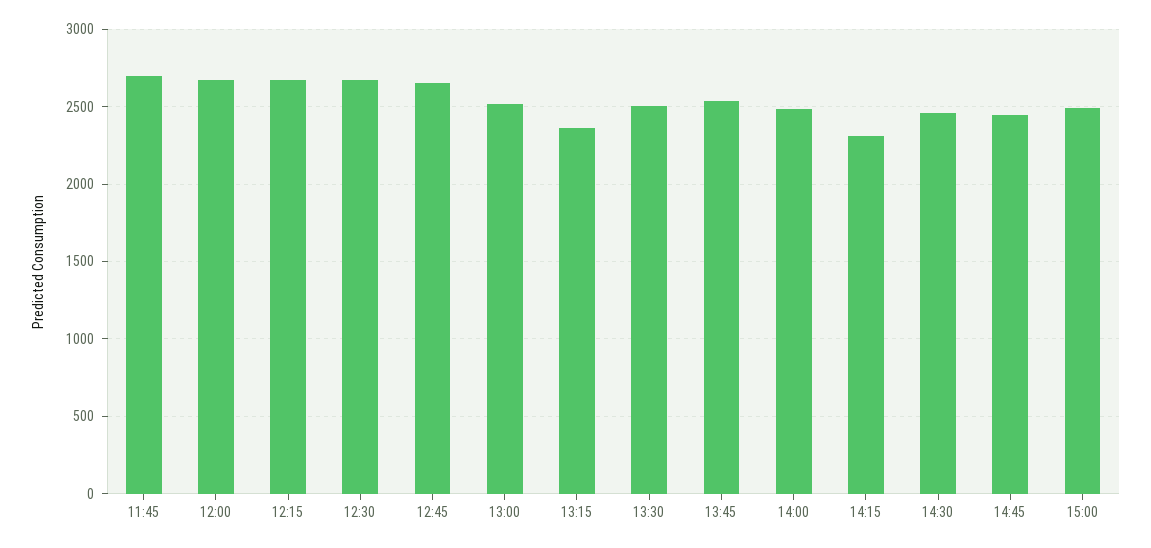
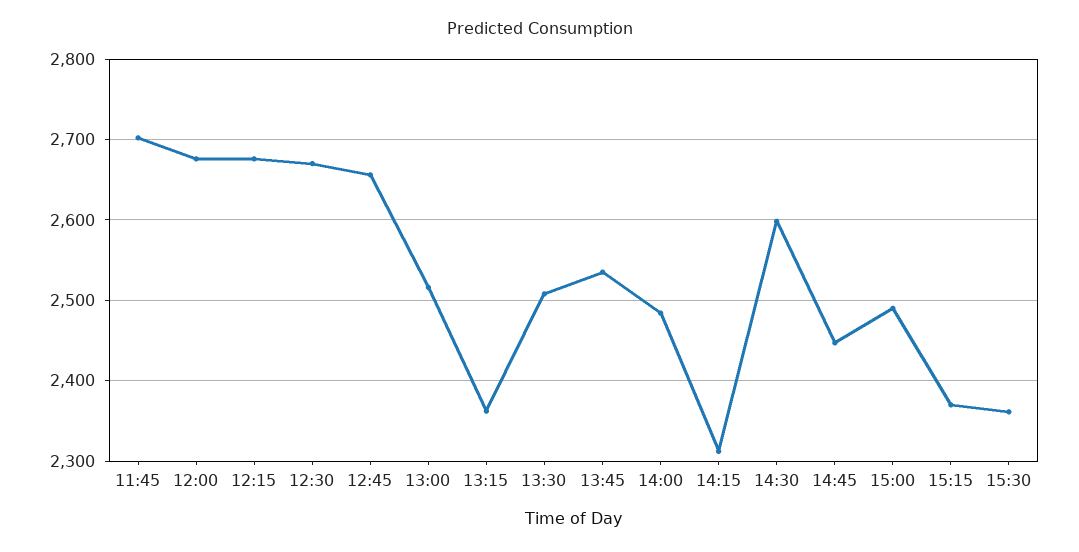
14:30: 2450 -> 2600
15:15: none -> 2370
15:30: none -> 2360

